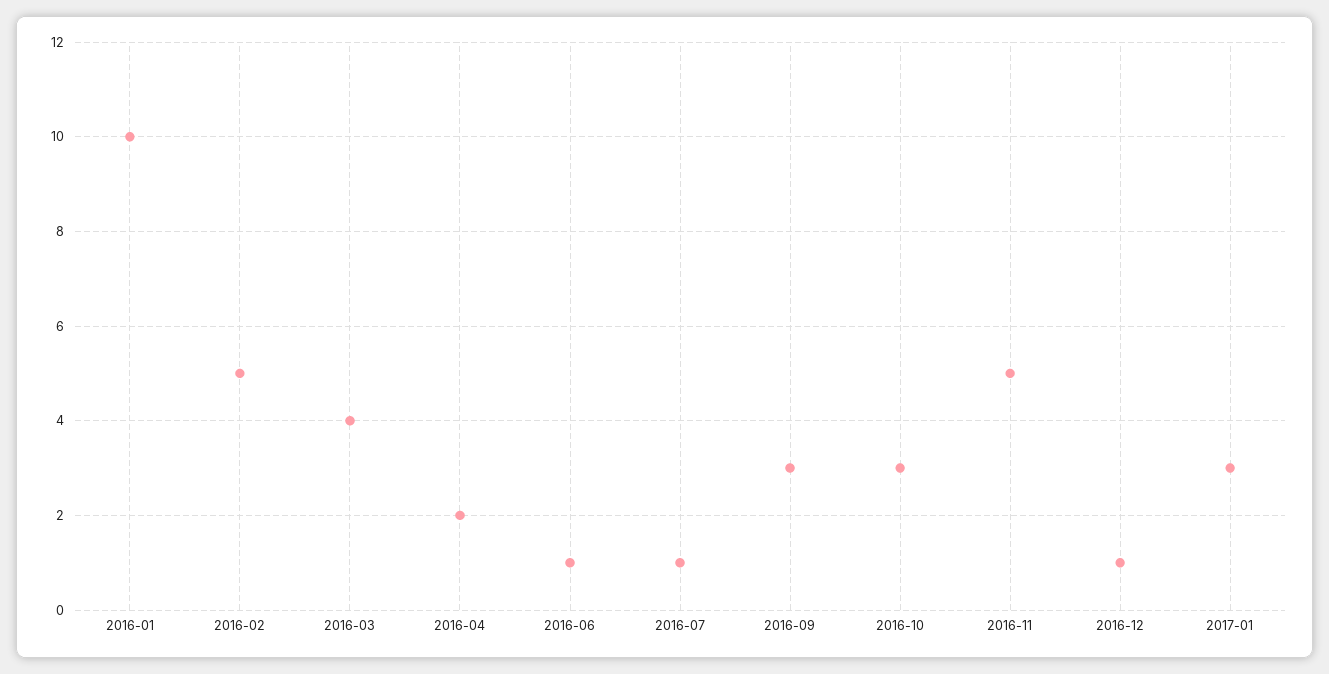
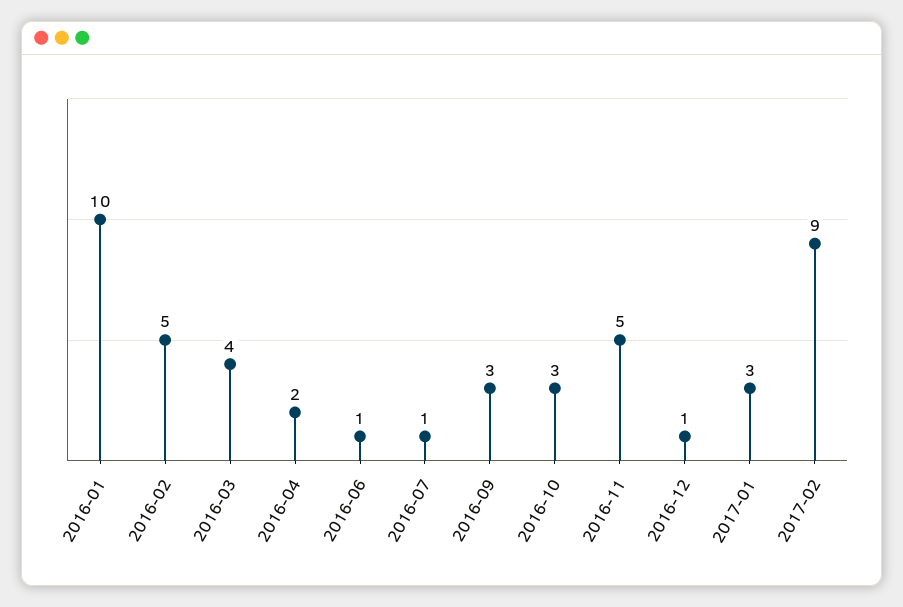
2017-02: none -> 9

